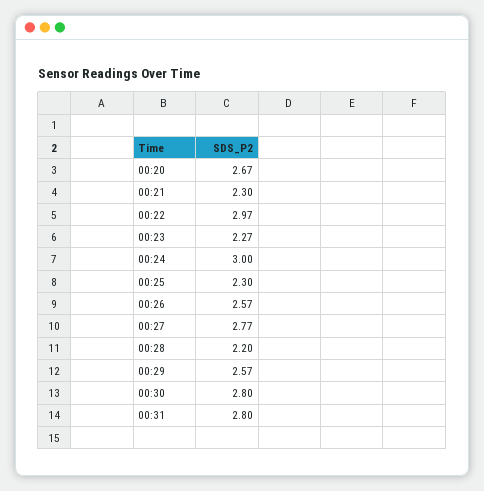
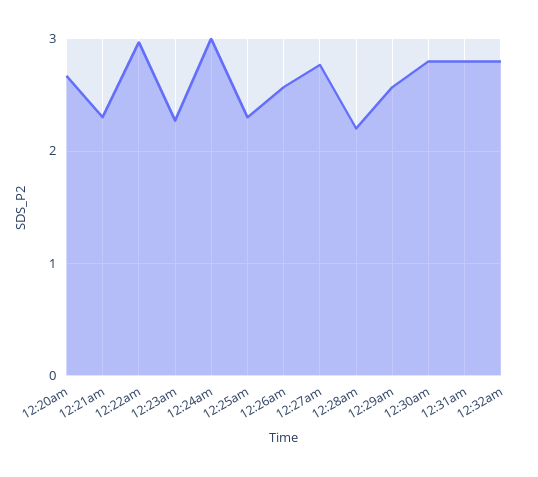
12:32am: none -> 2.8

